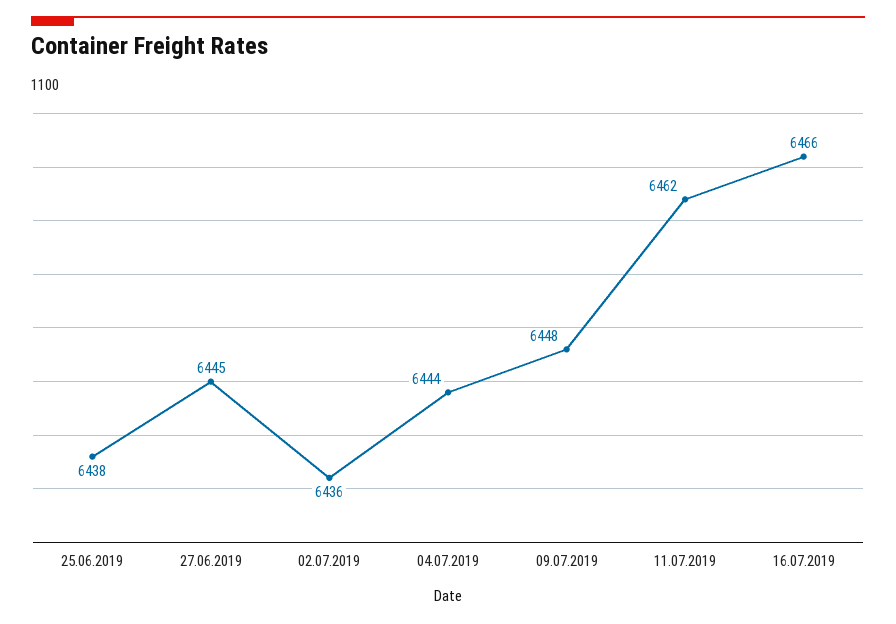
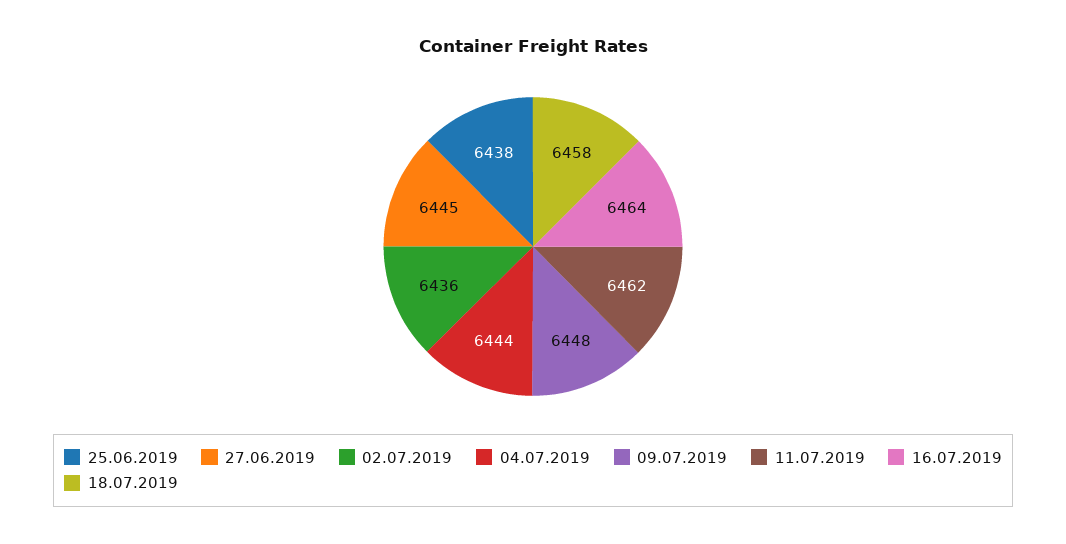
16.07.2019: 6466 -> 6464
18.07.2019: none -> 6458

